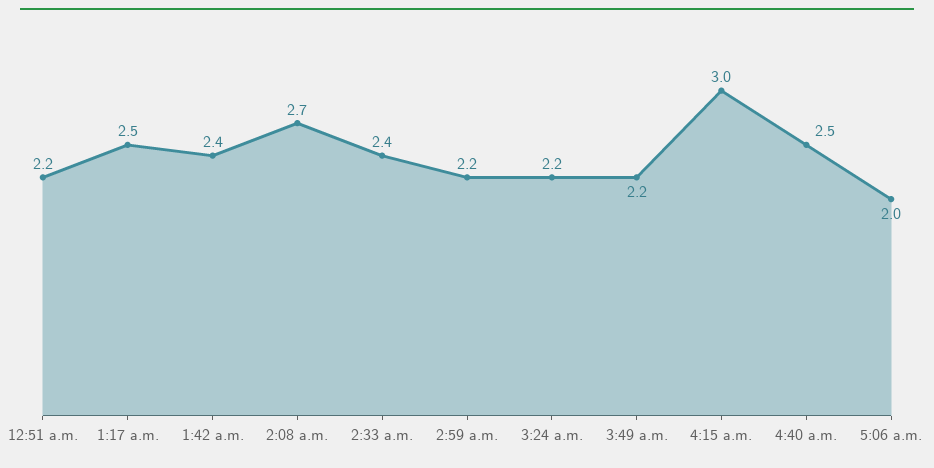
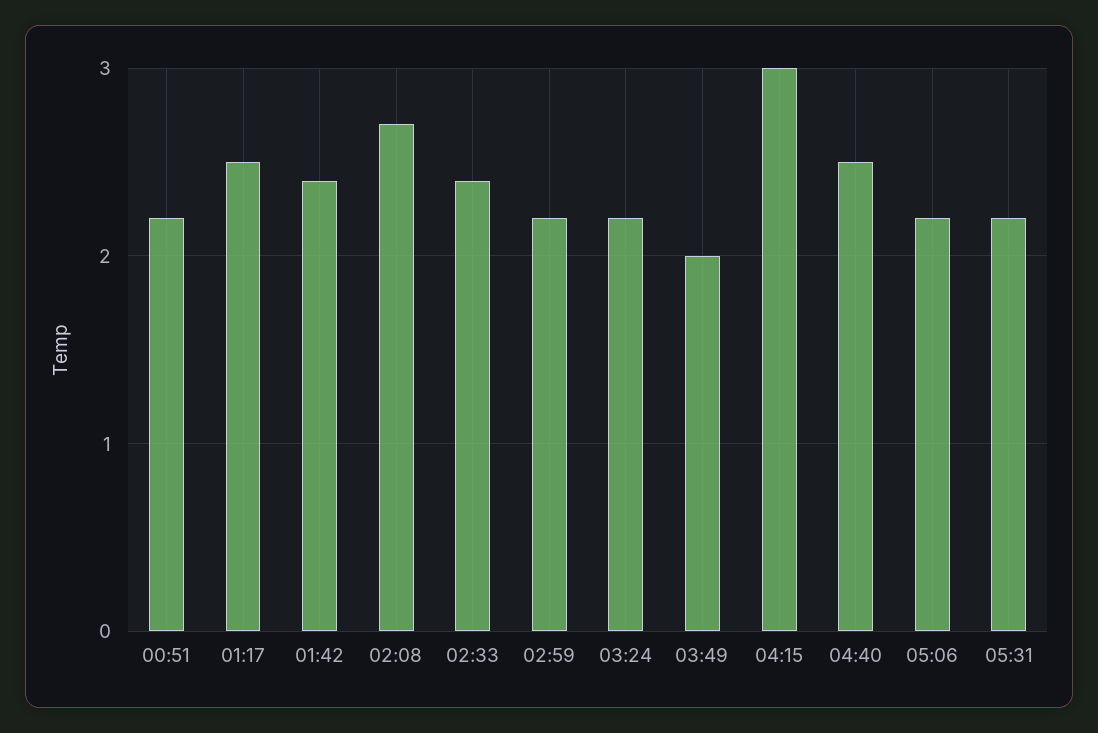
3:49 a.m.: 2.2 -> 2
5:06 a.m.: 2 -> 2.2
05:31: none -> 2.2

